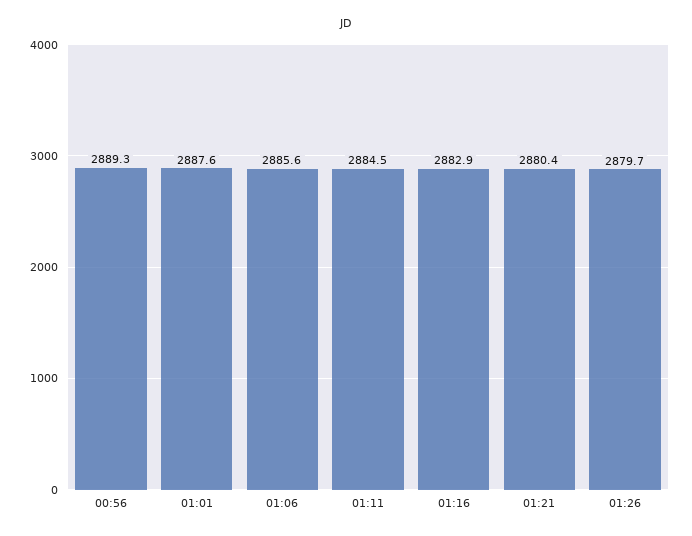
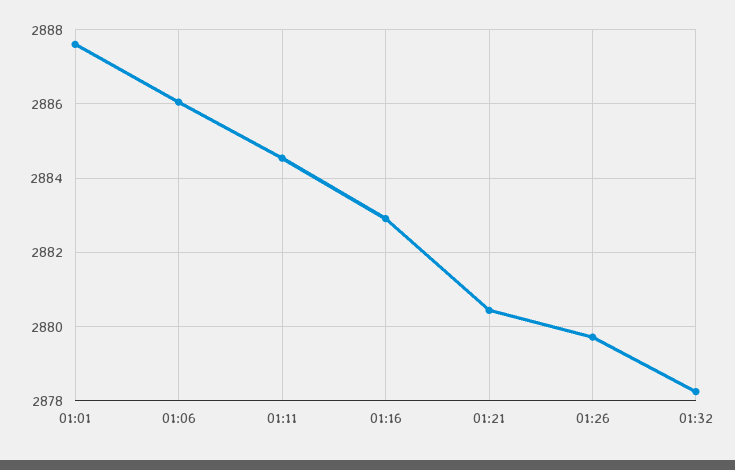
00:56: 2889.3 -> none
01:06: 2885.6 -> 2886
01:32: none -> 2878.2

